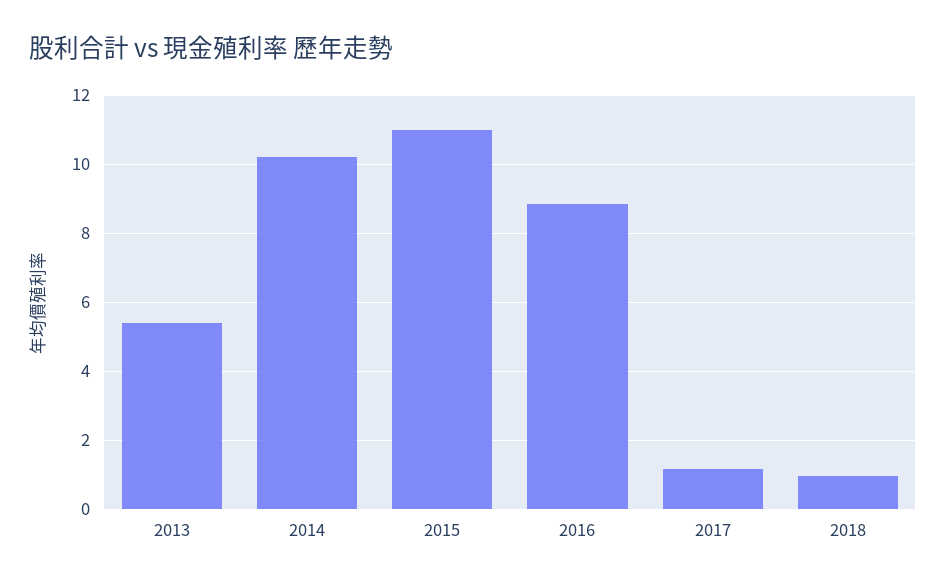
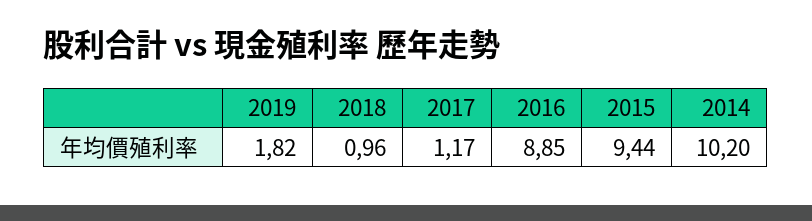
2013: 5.4 -> none
2015: 11 -> 9.44
2019: none -> 1.82

